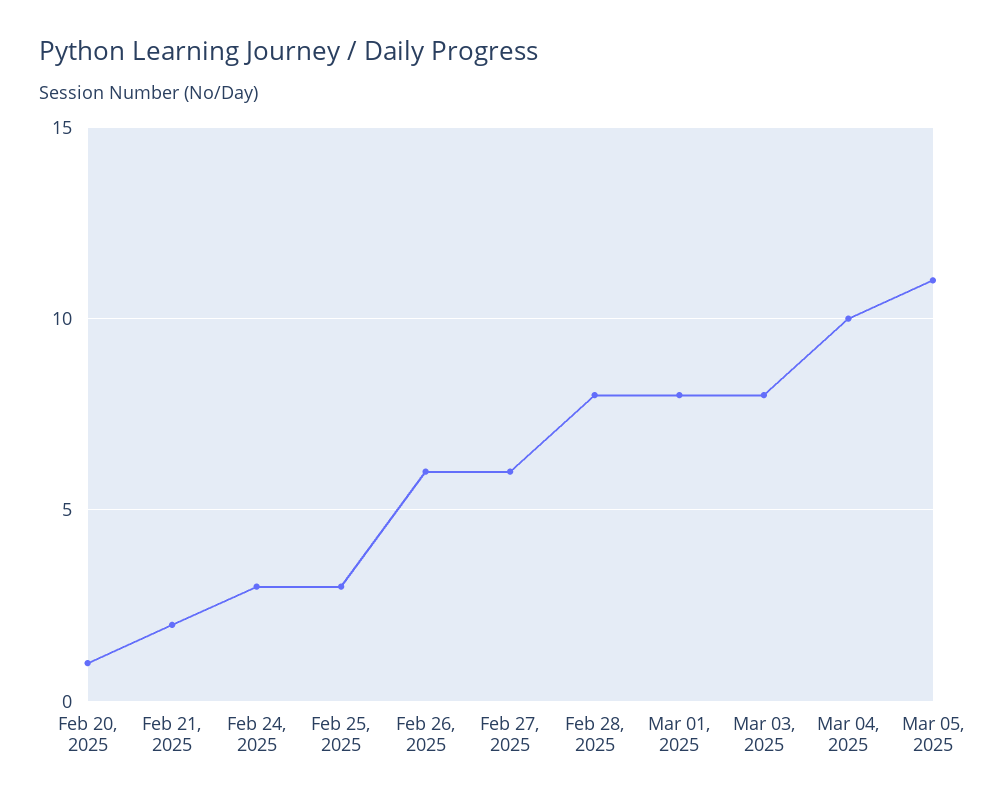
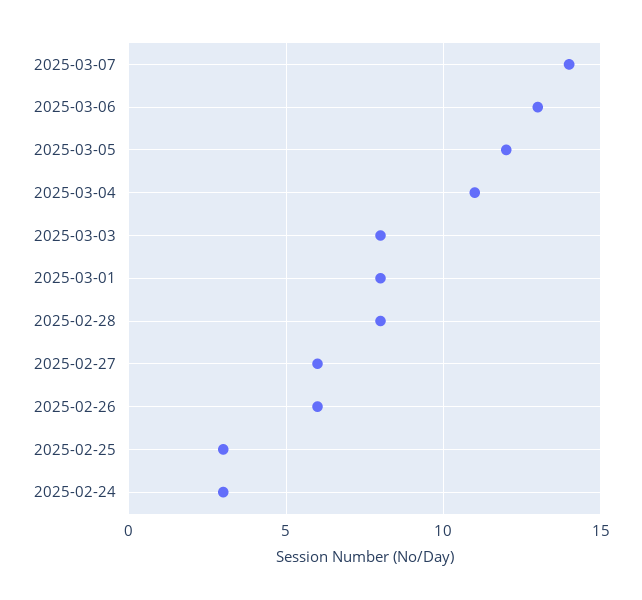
Feb 20, 2025: 1 -> none
Feb 21, 2025: 2 -> none
Mar 04, 2025: 10 -> 11
Mar 05, 2025: 11 -> 12
2025-03-07: none -> 14
2025-03-06: none -> 13

